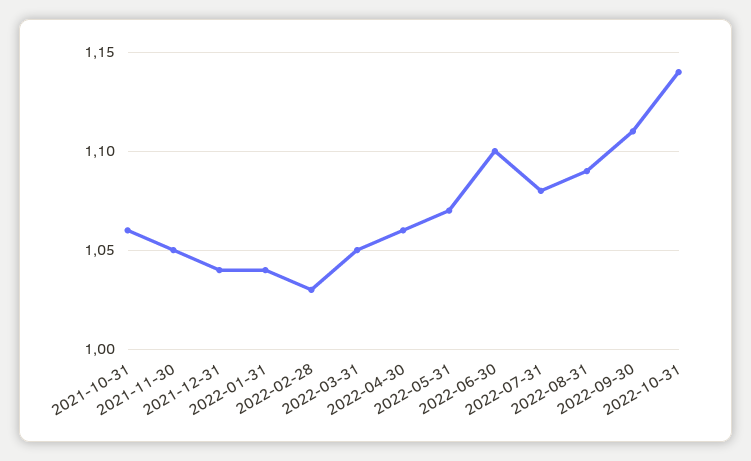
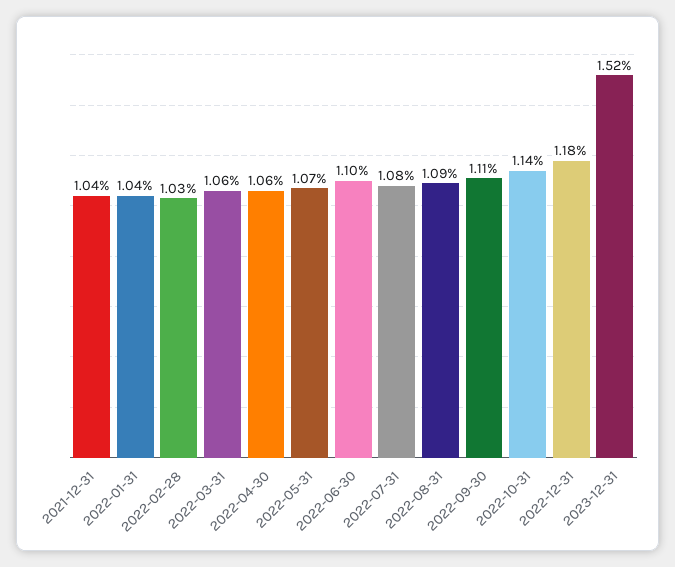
2021-10-31: 1.06 -> none
2021-11-30: 1.05 -> none
2022-03-31: 1.05 -> 1.06
2022-12-31: none -> 1.18
2023-12-31: none -> 1.52

